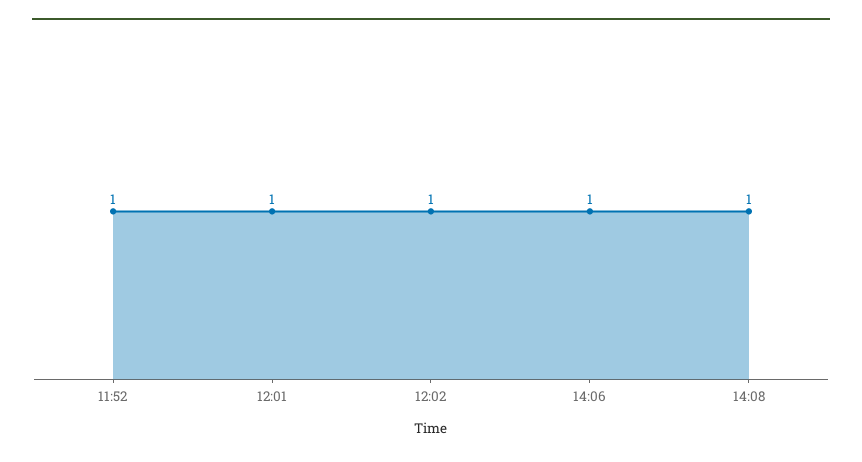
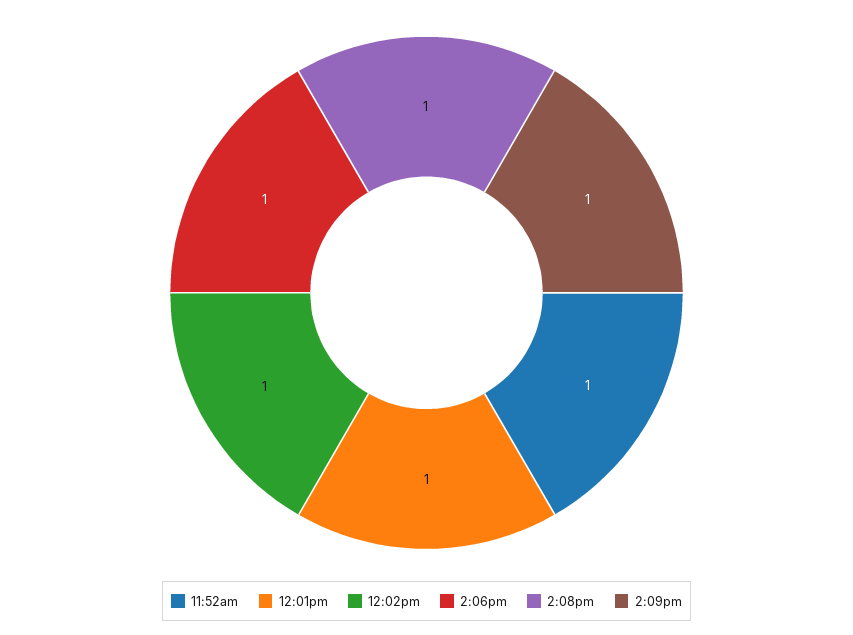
2:09pm: none -> 1

